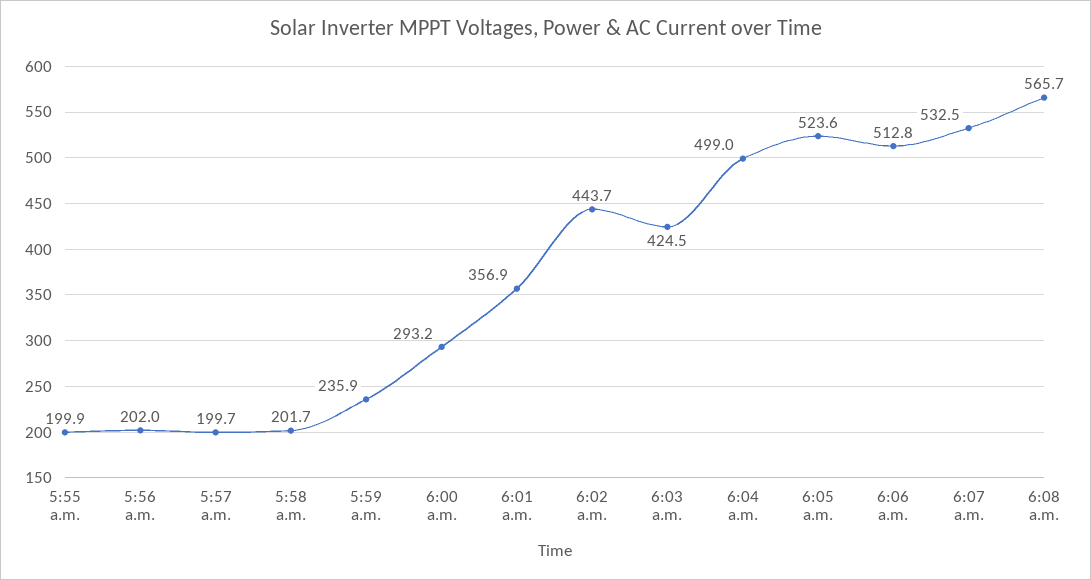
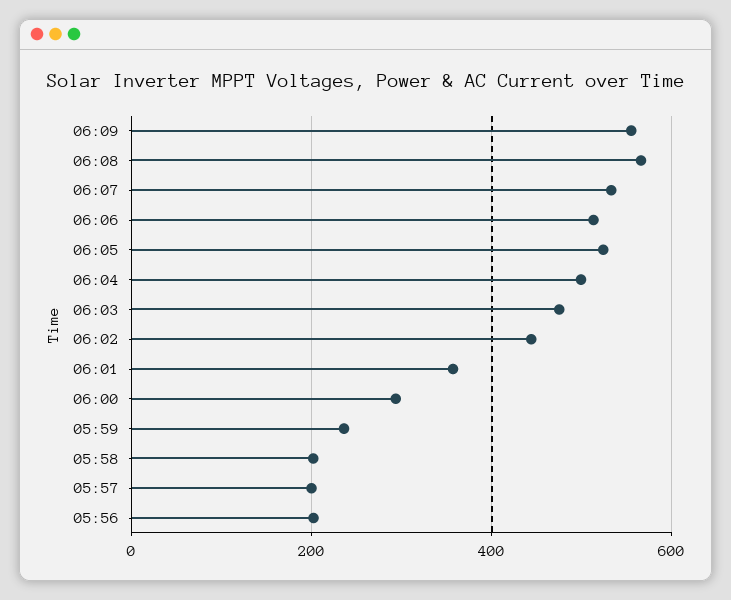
5:55 a.m.: 199.9 -> none
6:03 a.m.: 424.5 -> 480
06:09: none -> 560

